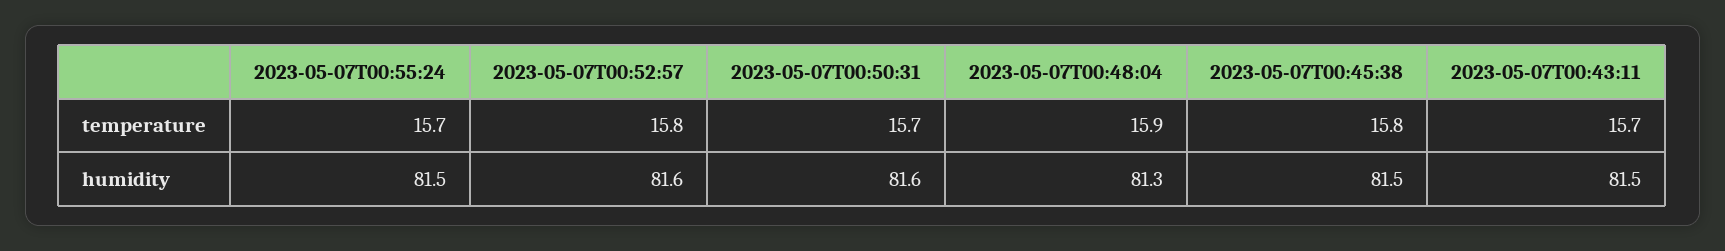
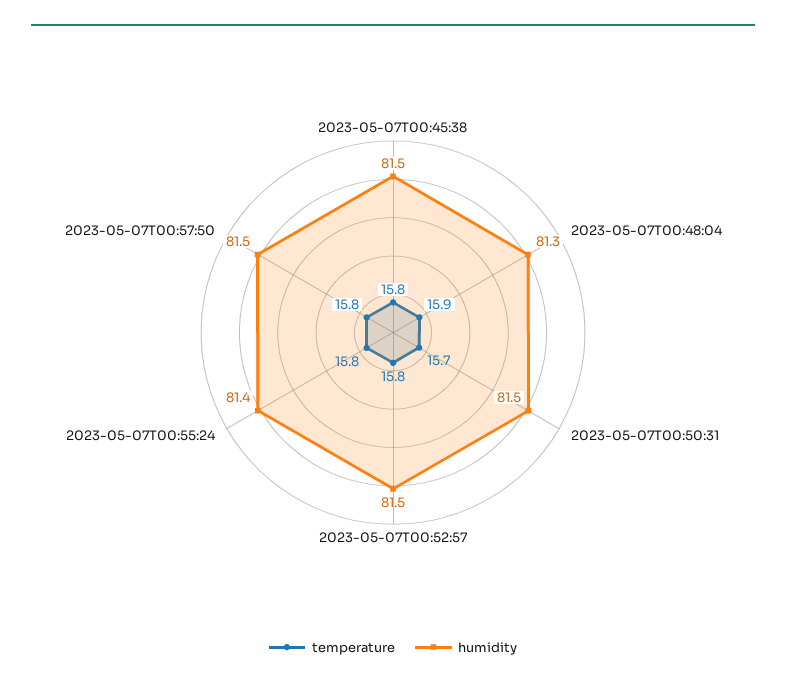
temperature, 2023-05-07T00:55:24: 15.7 -> 15.8
temperature, 2023-05-07T00:43:11: 15.7 -> none
humidity, 2023-05-07T00:55:24: 81.5 -> 81.4
humidity, 2023-05-07T00:52:57: 81.6 -> 81.5
humidity, 2023-05-07T00:50:31: 81.6 -> 81.5
humidity, 2023-05-07T00:43:11: 81.5 -> none
temperature, 2023-05-07T00:57:50: none -> 15.8
humidity, 2023-05-07T00:57:50: none -> 81.5

